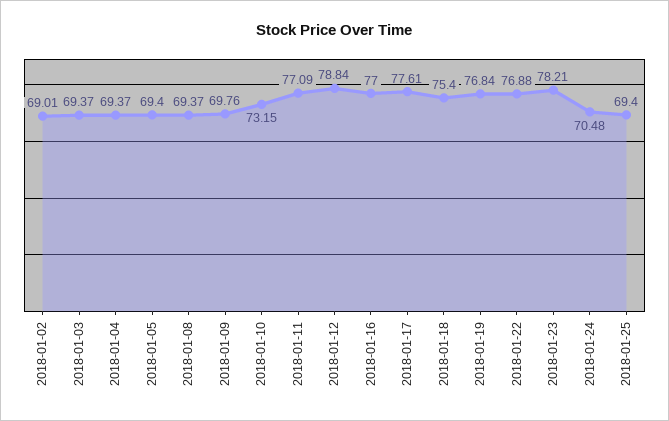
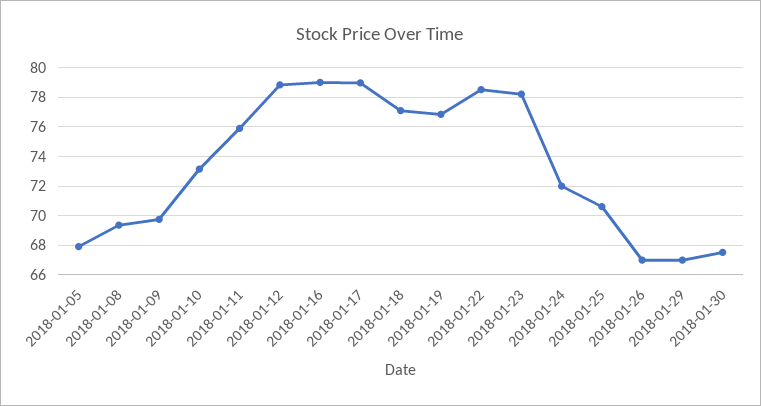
2018-01-02: 69.01 -> none
2018-01-03: 69.37 -> none
2018-01-04: 69.37 -> none
2018-01-05: 69.4 -> 68
2018-01-11: 77.09 -> 76
2018-01-16: 77 -> 79
2018-01-17: 77.61 -> 79
2018-01-18: 75.4 -> 77
2018-01-22: 76.88 -> 78.5
2018-01-24: 70.48 -> 72
2018-01-25: 69.4 -> 70.5
2018-01-26: none -> 67
2018-01-29: none -> 67
2018-01-30: none -> 67.5

